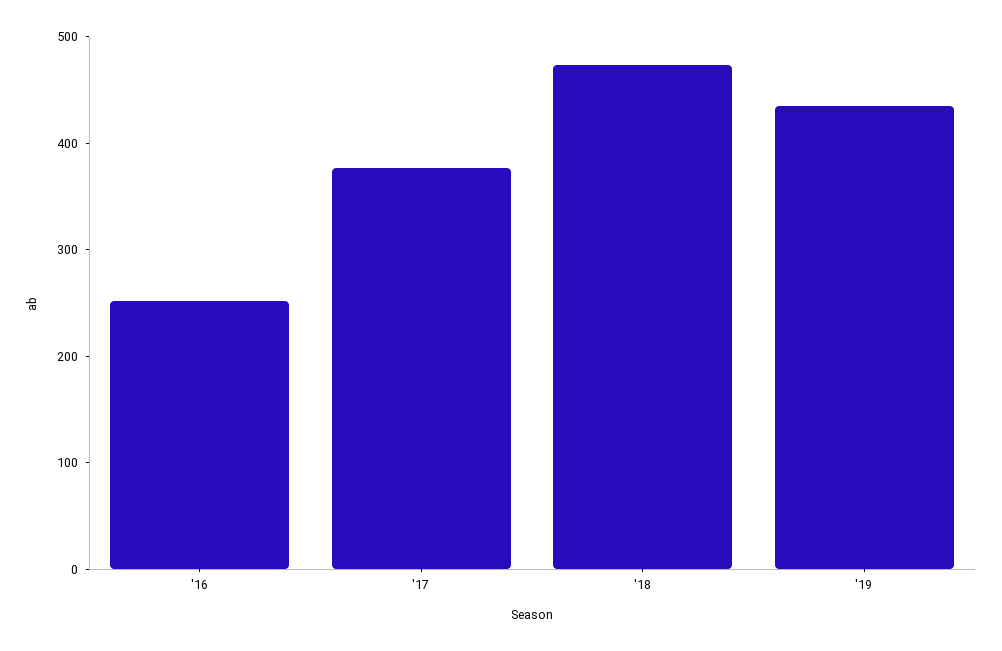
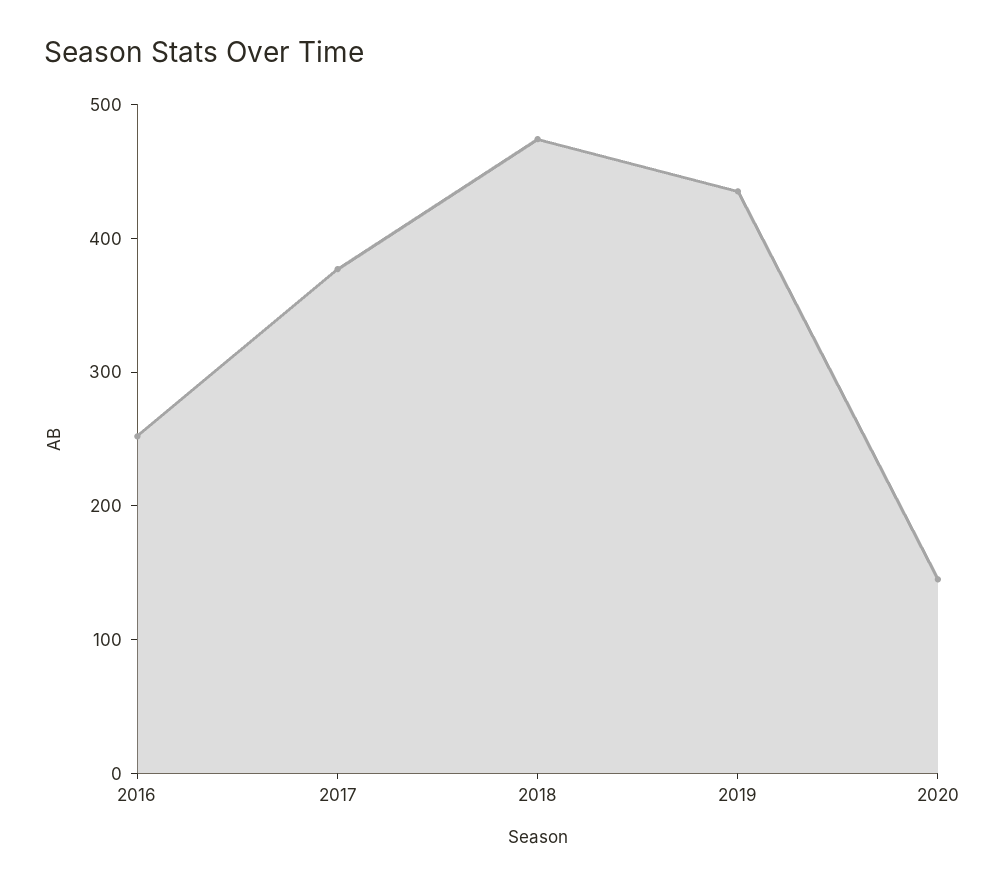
2020: none -> 140

